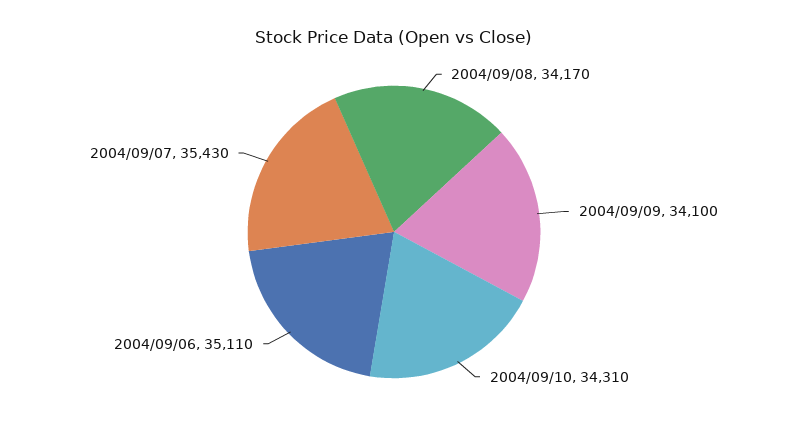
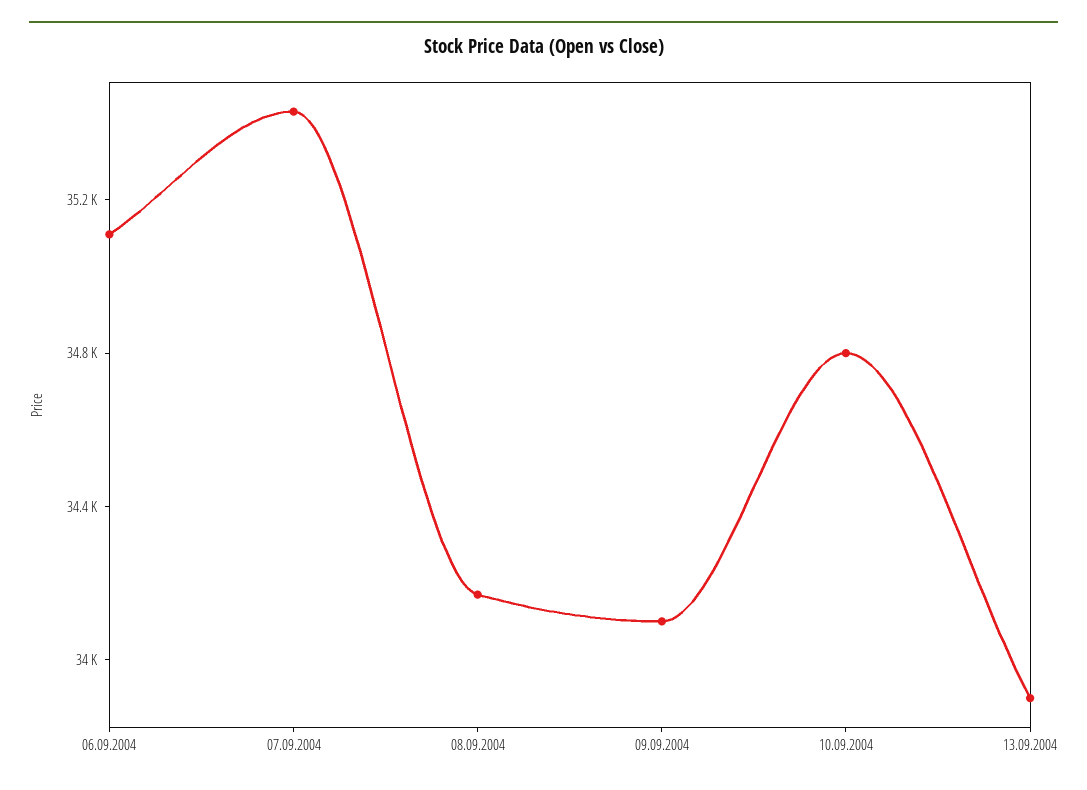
2004/09/10: 34310 -> 34800
13.09.2004: none -> 33900

